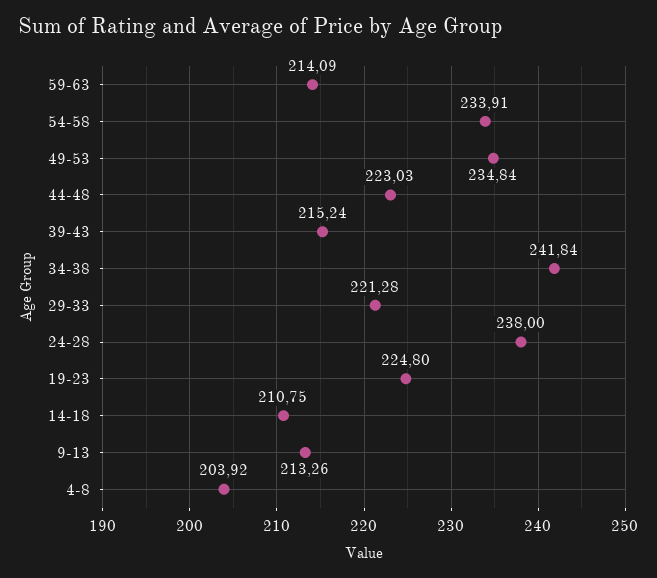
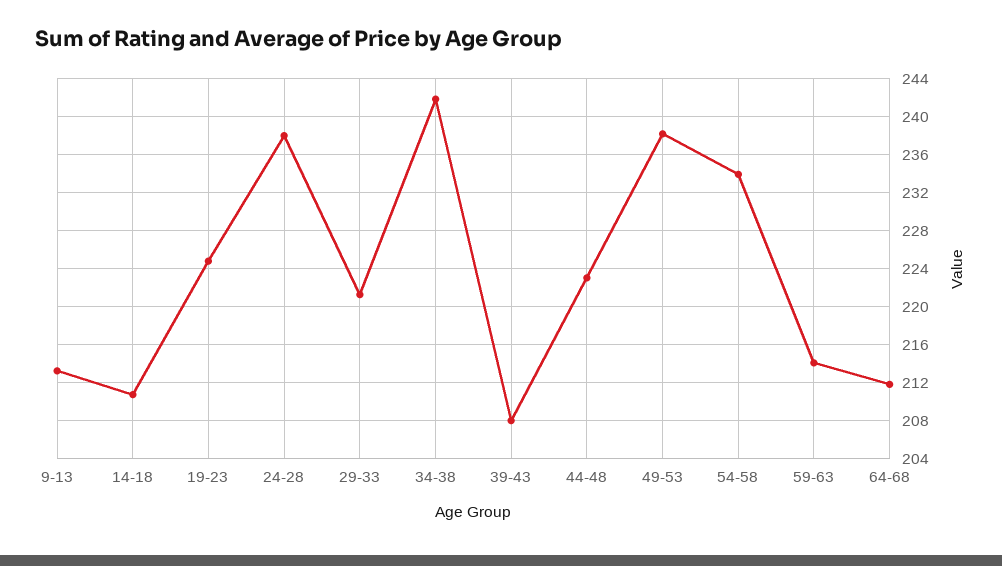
49-53: 234.84 -> 238
39-43: 215.24 -> 208
4-8: 203.92 -> none
64-68: none -> 212

